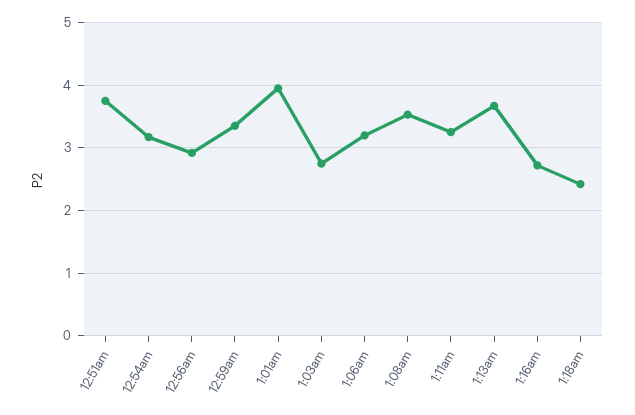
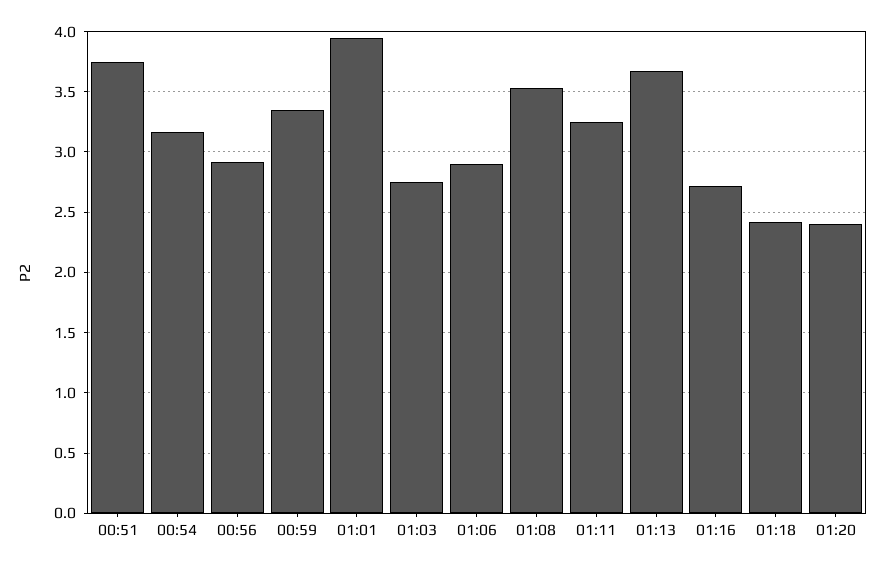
1:06am: 3.2 -> 2.9
01:20: none -> 2.4

